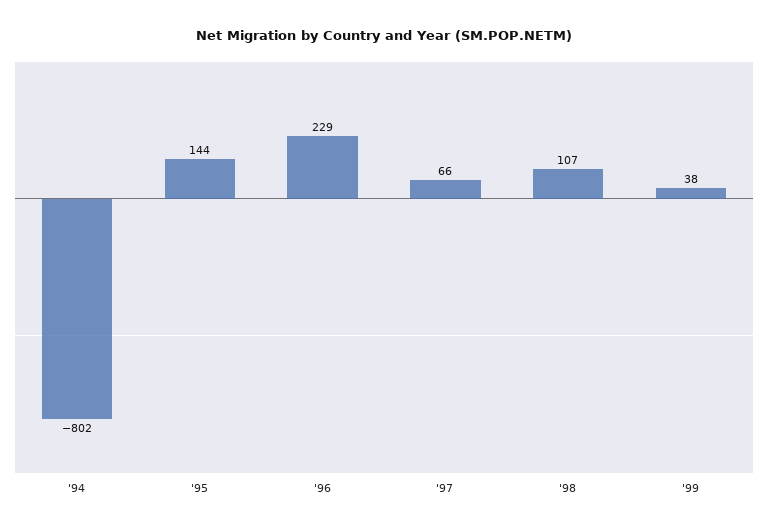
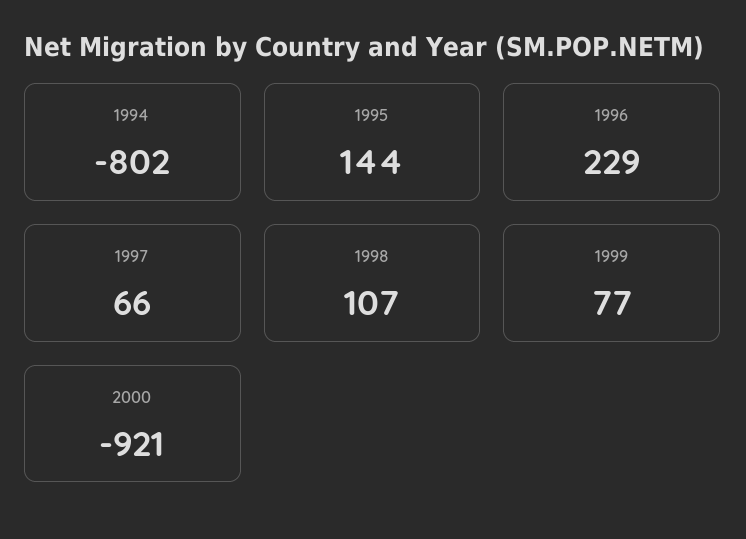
'99: 38 -> 77
2000: none -> -921

